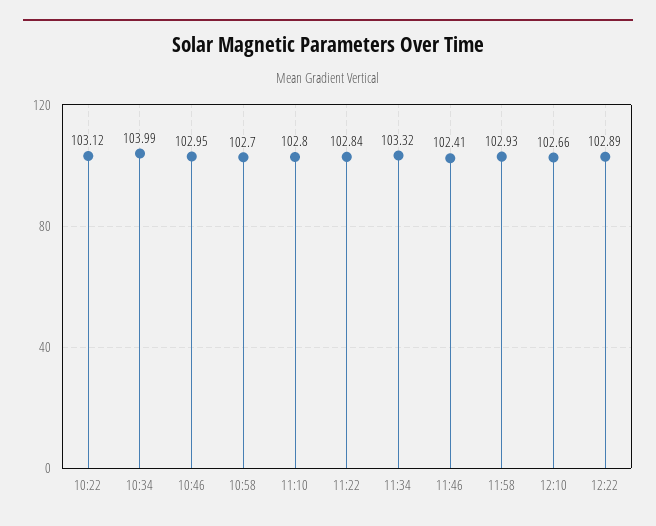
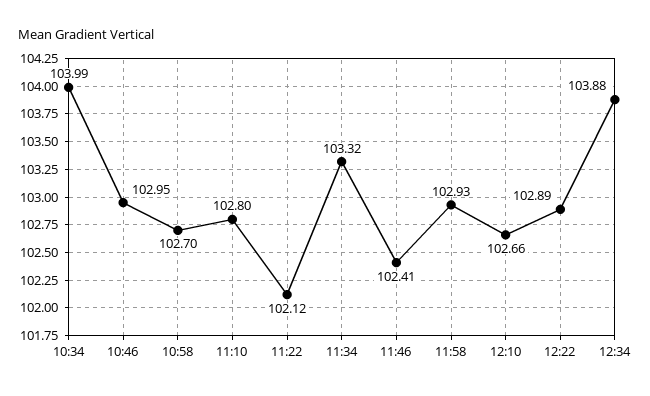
10:22: 103.12 -> none
11:22: 102.84 -> 102.12
12:34: none -> 103.88

